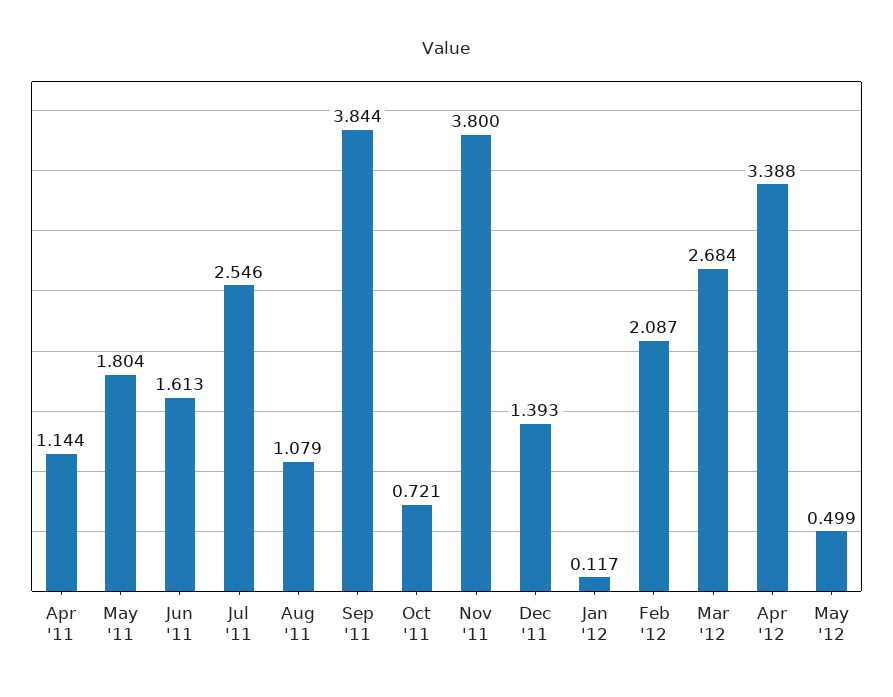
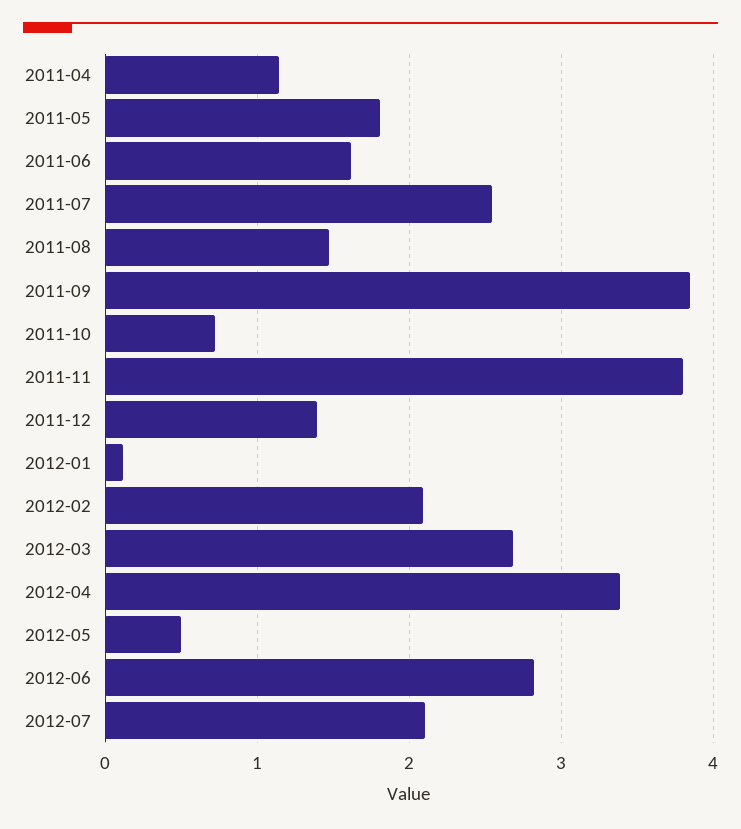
Aug '11: 1.079 -> 1.5
2012-06: none -> 2.8
2012-07: none -> 2.1

